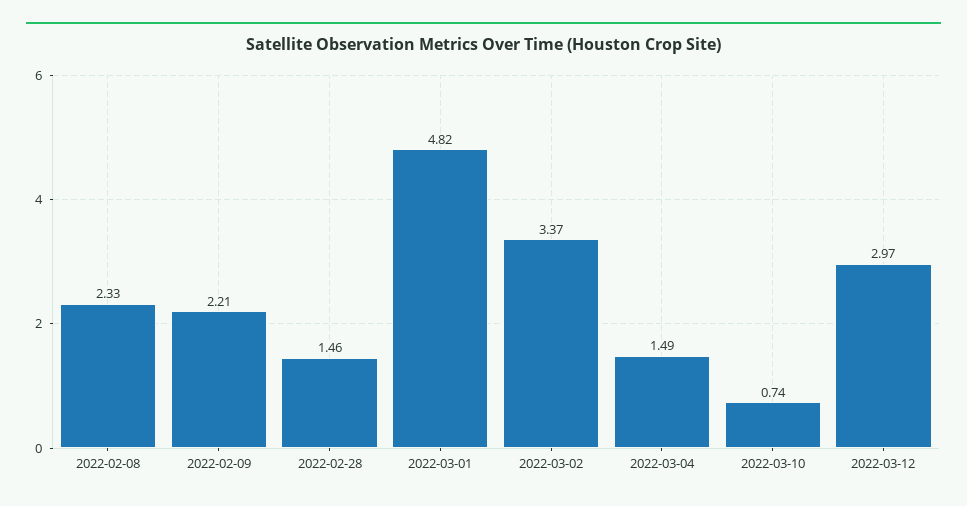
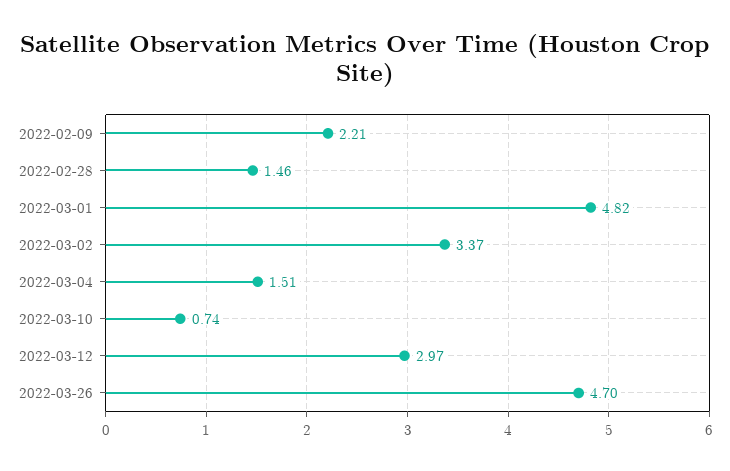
2022-02-08: 2.33 -> none
2022-03-04: 1.49 -> 1.51
2022-03-26: none -> 4.7

